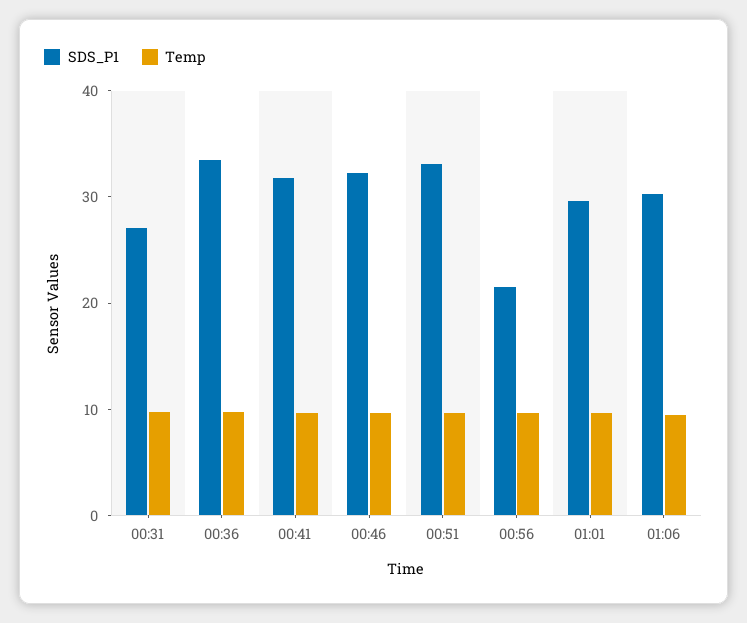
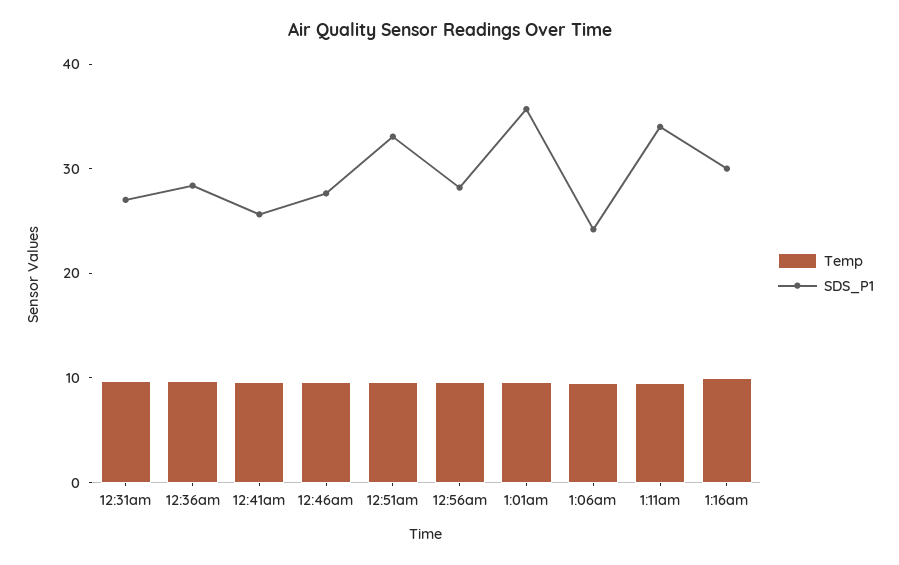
SDS_P1, 00:36: 34 -> 28
SDS_P1, 00:41: 32 -> 26
SDS_P1, 00:46: 32 -> 28
SDS_P1, 00:56: 22 -> 28
SDS_P1, 01:01: 30 -> 36
SDS_P1, 01:06: 30 -> 24
Temp, 1:11am: none -> 10
SDS_P1, 1:11am: none -> 34
Temp, 1:16am: none -> 10
SDS_P1, 1:16am: none -> 30

